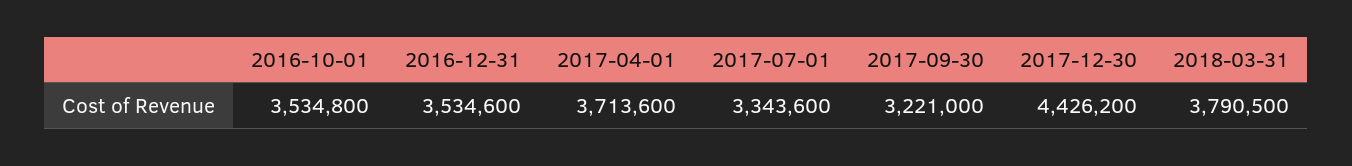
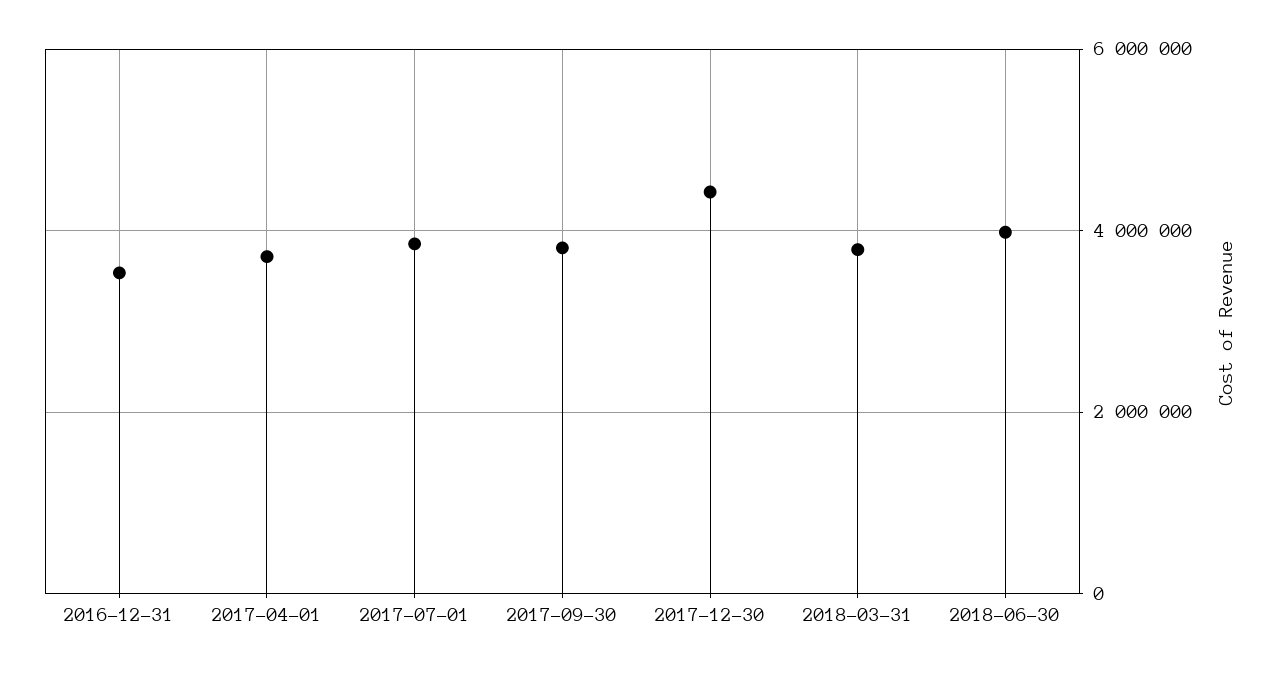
2016-10-01: 3534800 -> none
2017-07-01: 3343600 -> 3800000
2017-09-30: 3221000 -> 3800000
2018-06-30: none -> 4000000

